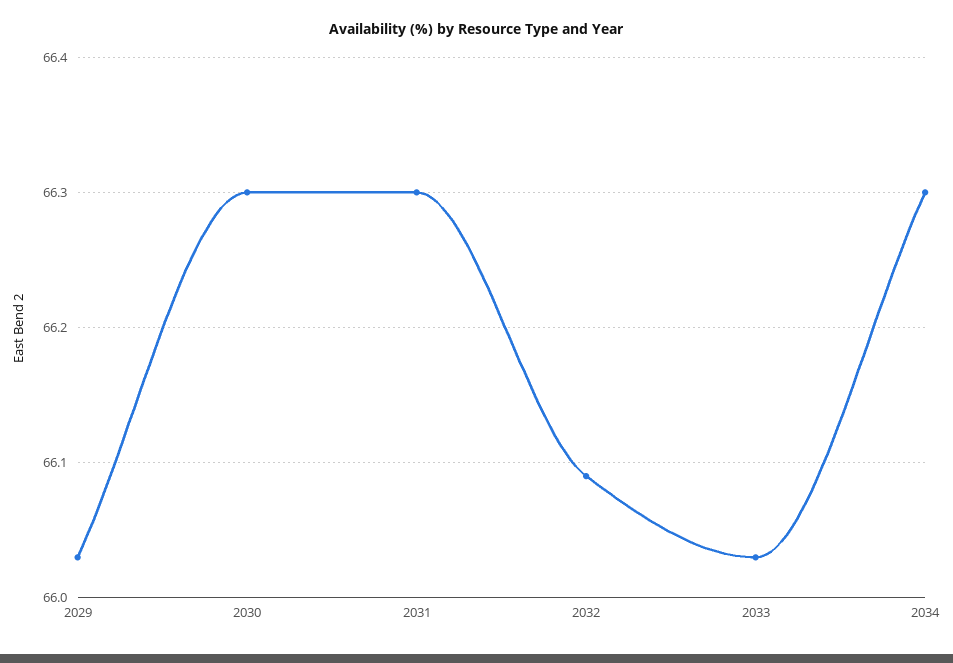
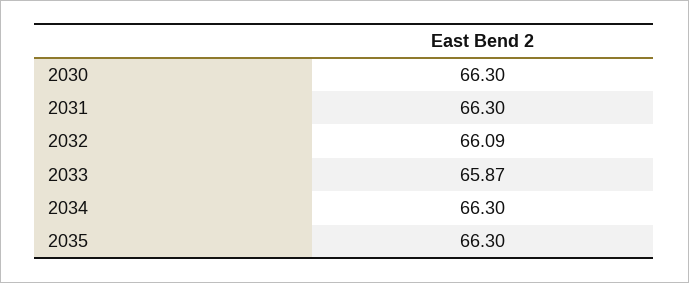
2029: 66.03 -> none
2033: 66.03 -> 65.87
2035: none -> 66.3

